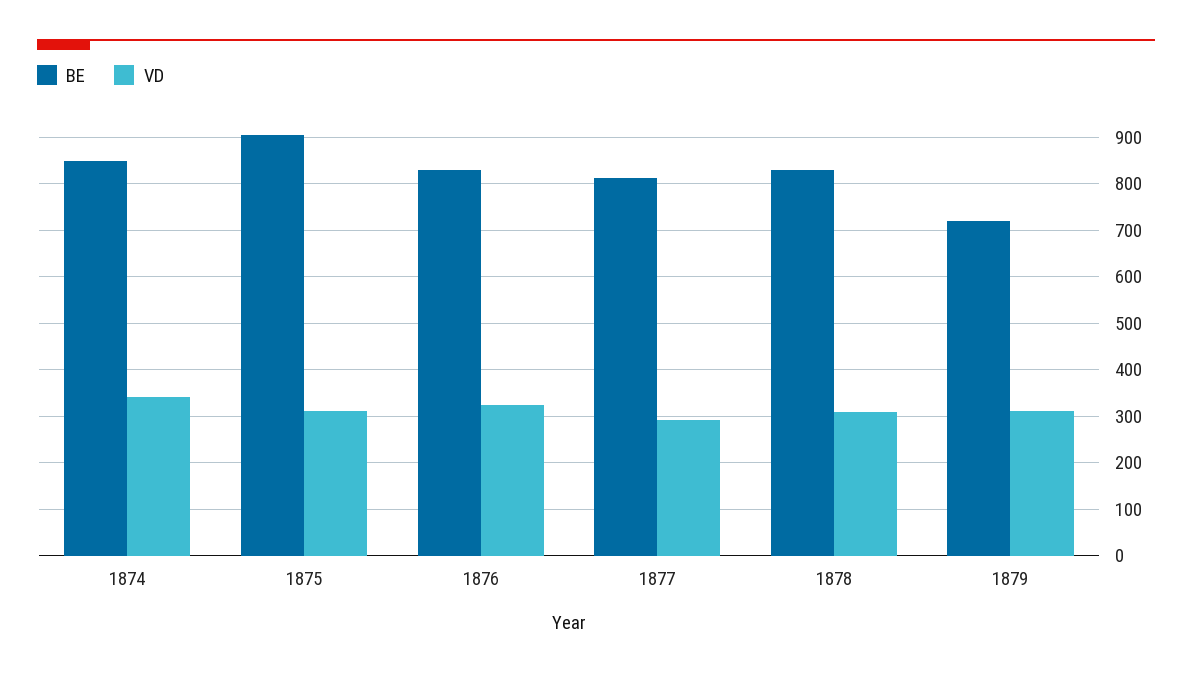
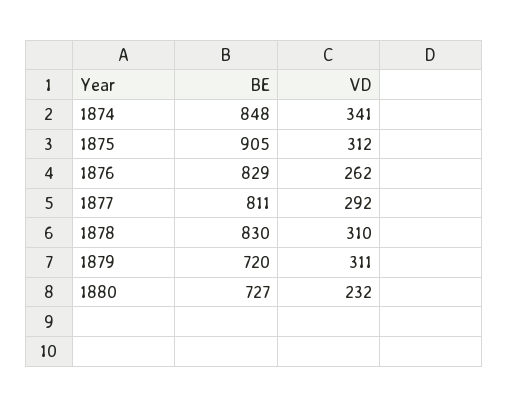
VD, 1876: 320 -> 262
BE, 1880: none -> 727
VD, 1880: none -> 232

